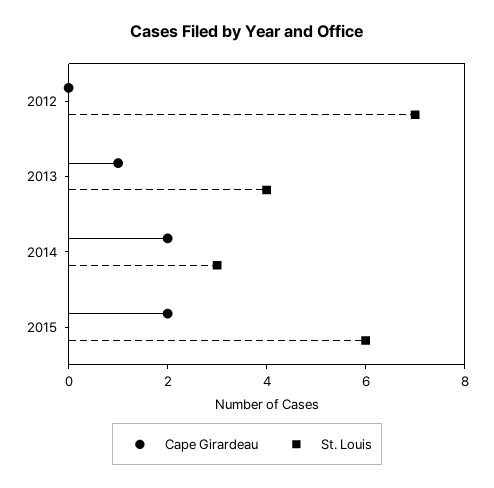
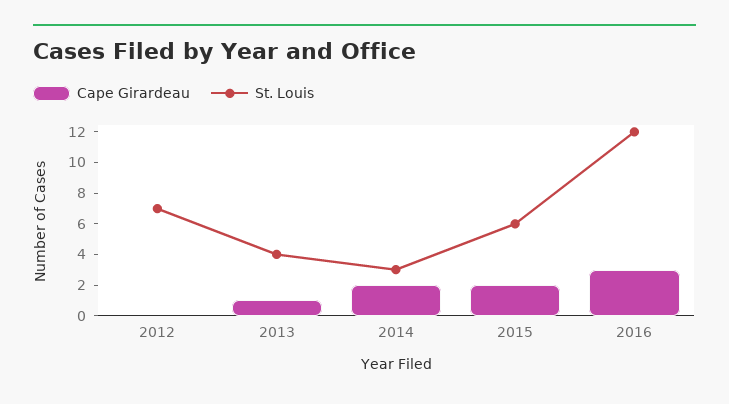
Cape Girardeau, 2016: none -> 3
St. Louis, 2016: none -> 12

